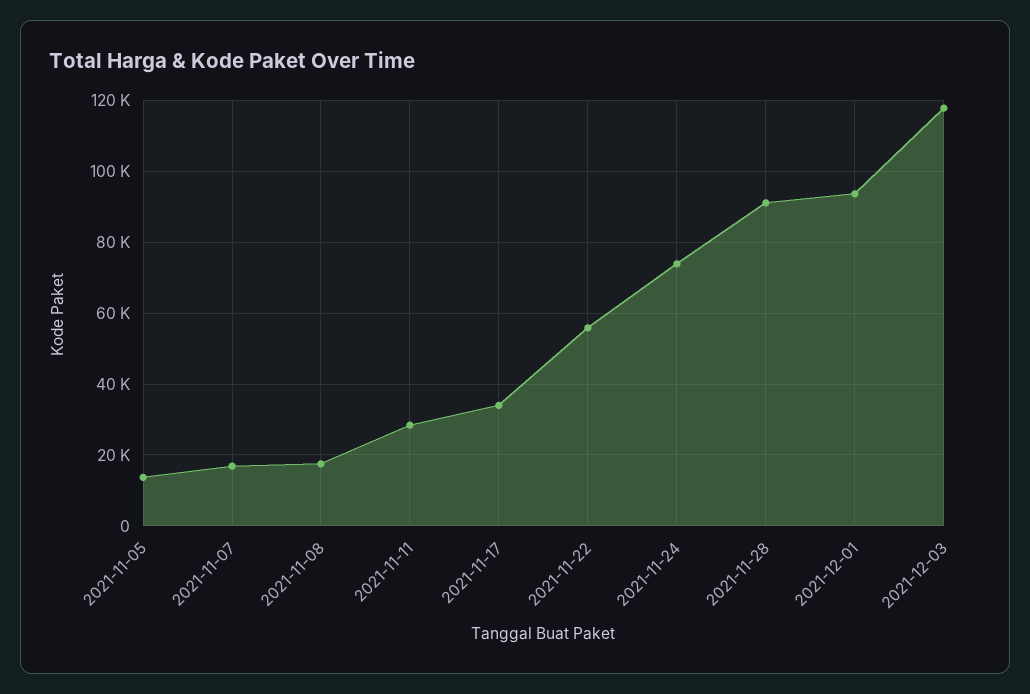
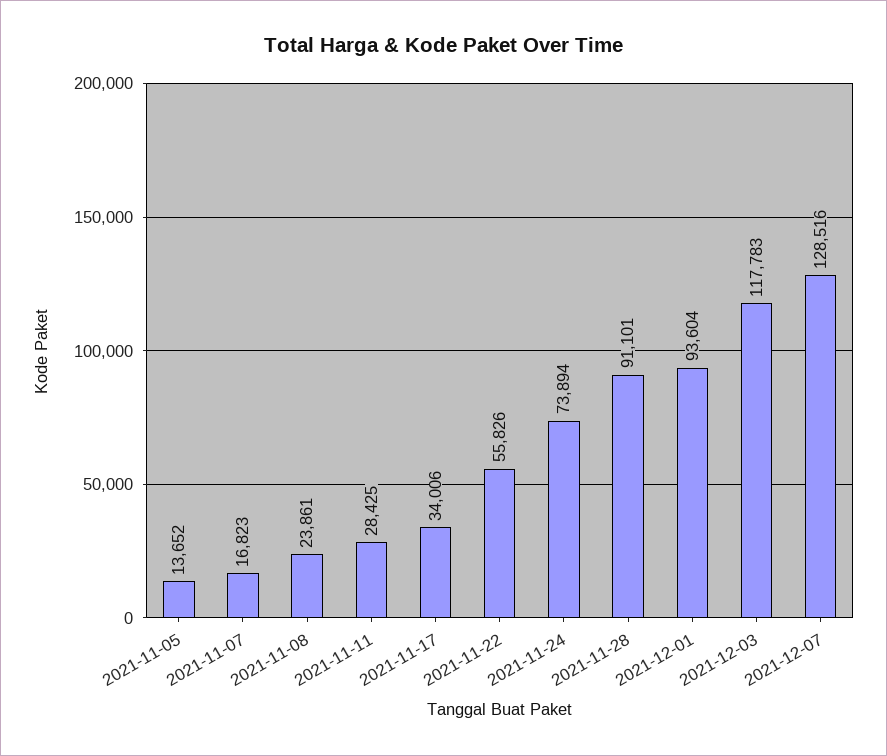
2021-11-08: 18000 -> 23861
2021-12-07: none -> 128516

